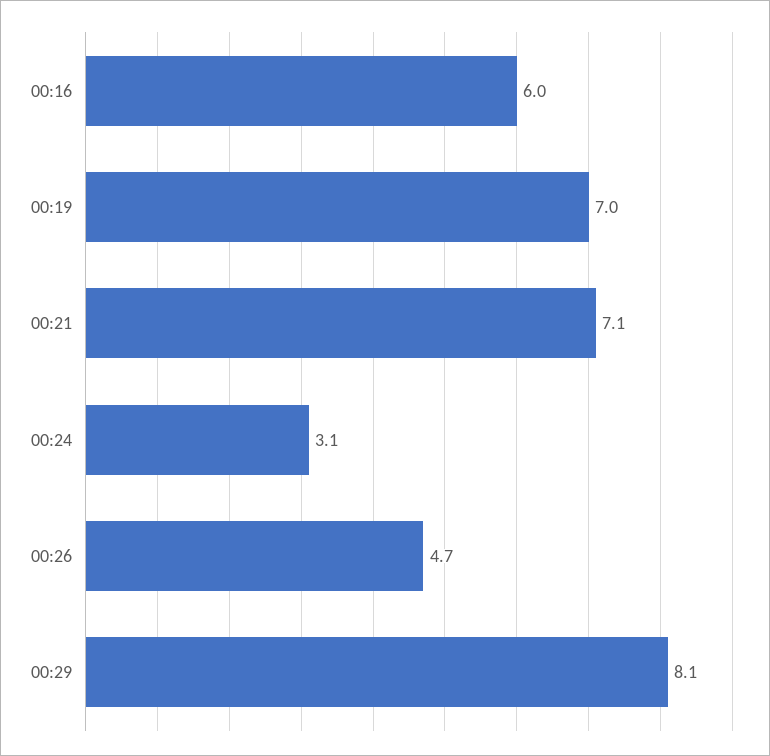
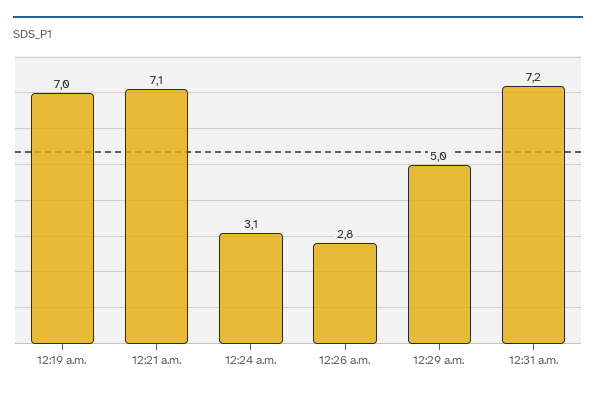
00:16: 6 -> none
00:26: 4.7 -> 2.8
00:29: 8.1 -> 5
12:31 a.m.: none -> 7.2

